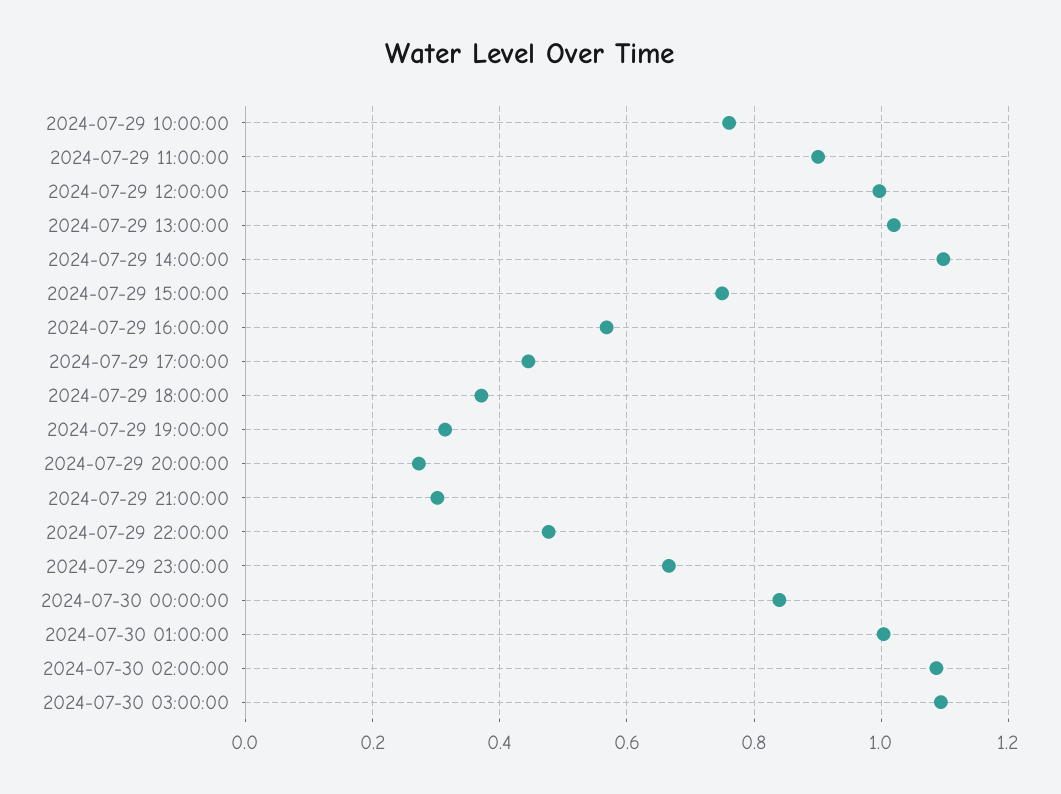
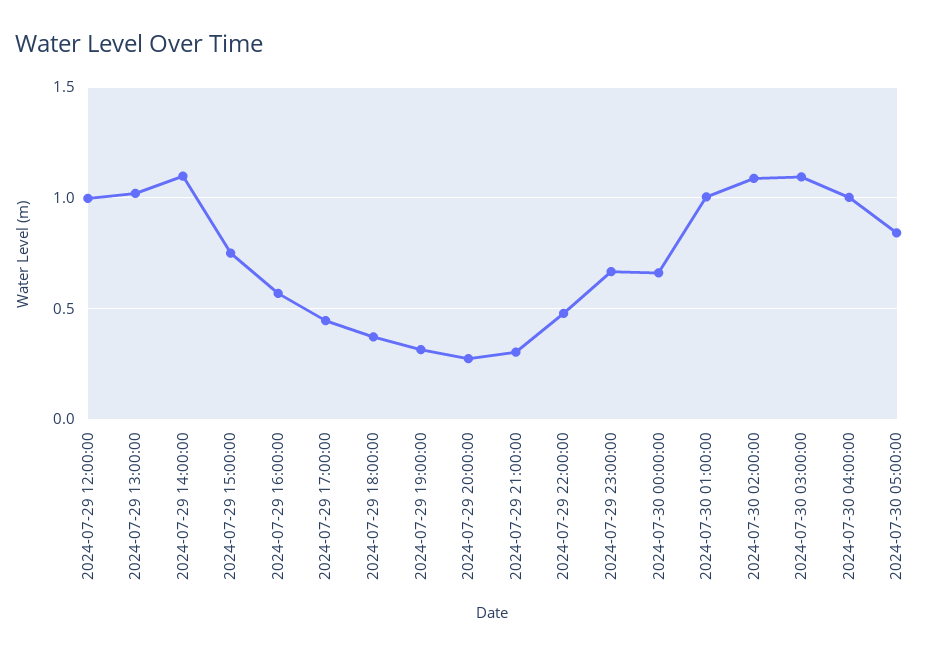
2024-07-29 10:00:00: 0.76 -> none
2024-07-29 11:00:00: 0.9 -> none
2024-07-30 00:00:00: 0.84 -> 0.65
2024-07-30 04:00:00: none -> 1
2024-07-30 05:00:00: none -> 0.85

